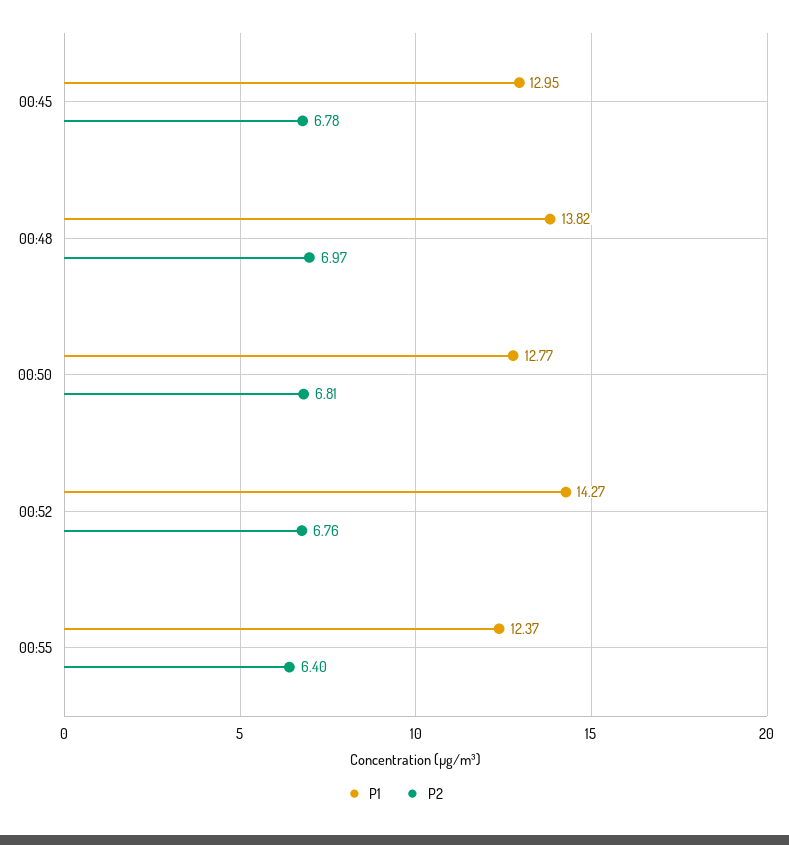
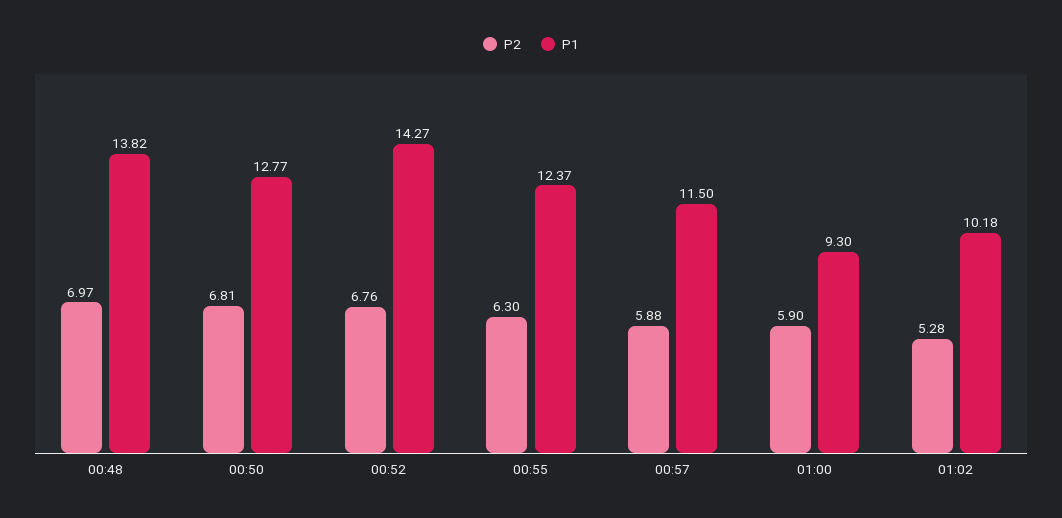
P1, 00:45: 12.95 -> none
P2, 00:45: 6.78 -> none
P2, 00:55: 6.4 -> 6.3
P2, 00:57: none -> 5.88
P1, 00:57: none -> 11.5
P2, 01:00: none -> 5.9
P1, 01:00: none -> 9.3
P2, 01:02: none -> 5.28
P1, 01:02: none -> 10.18

